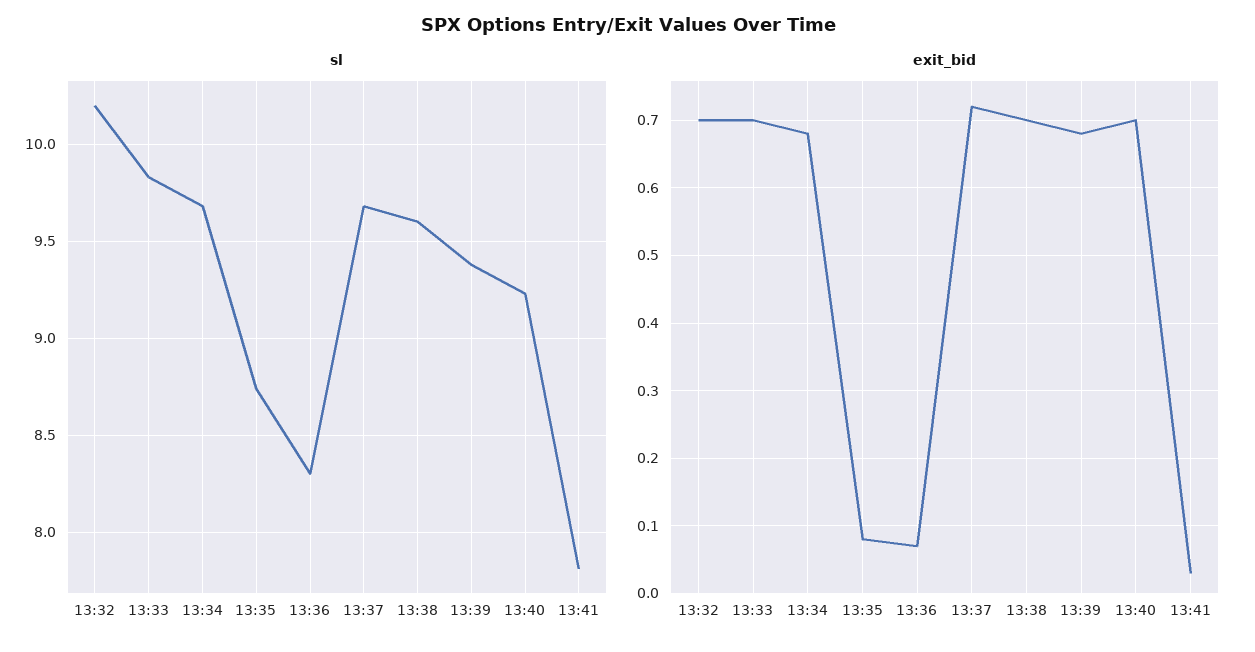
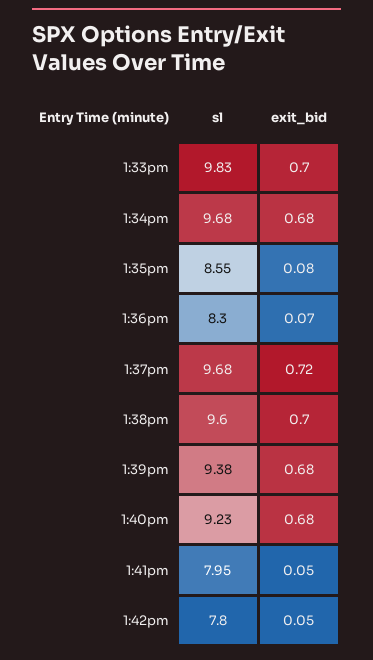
sl, 13:32: 10.2 -> none
sl, 13:35: 8.75 -> 8.55
sl, 13:41: 7.8 -> 7.95
exit_bid, 13:32: 0.7 -> none
exit_bid, 13:40: 0.7 -> 0.68
exit_bid, 13:41: 0.03 -> 0.05
sl, 1:42pm: none -> 7.8
exit_bid, 1:42pm: none -> 0.05

